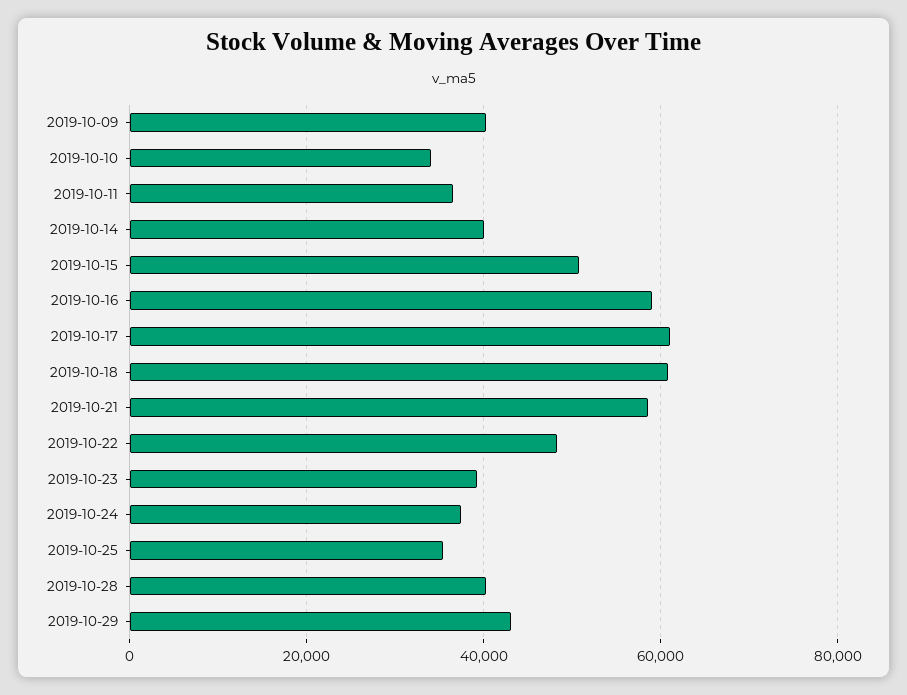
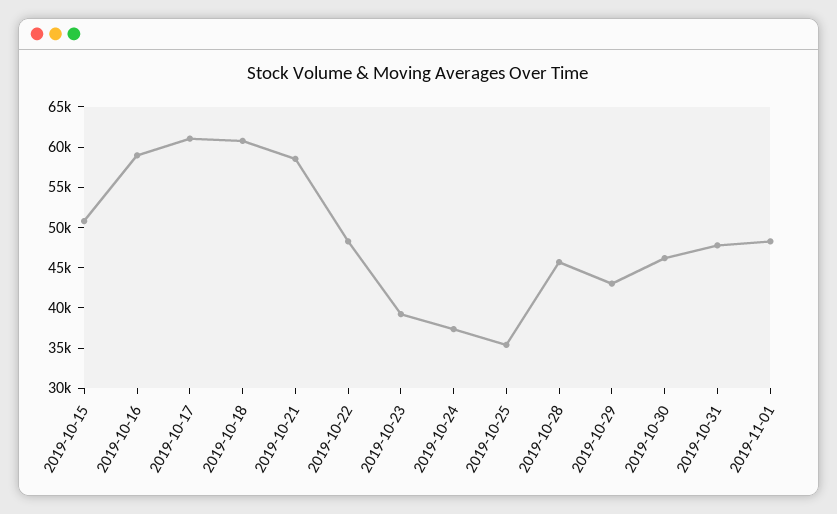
2019-10-09: 40000 -> none
2019-10-10: 34000 -> none
2019-10-11: 36000 -> none
2019-10-14: 40000 -> none
2019-10-28: 40000 -> 46000
2019-10-30: none -> 46000
2019-10-31: none -> 48000
2019-11-01: none -> 48000

